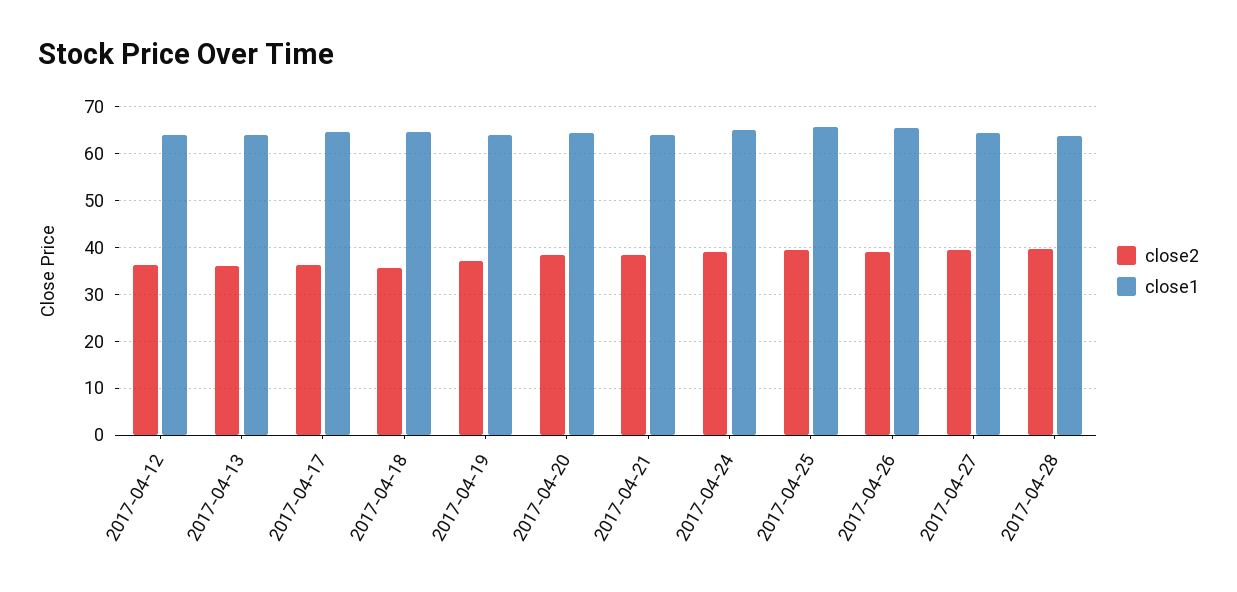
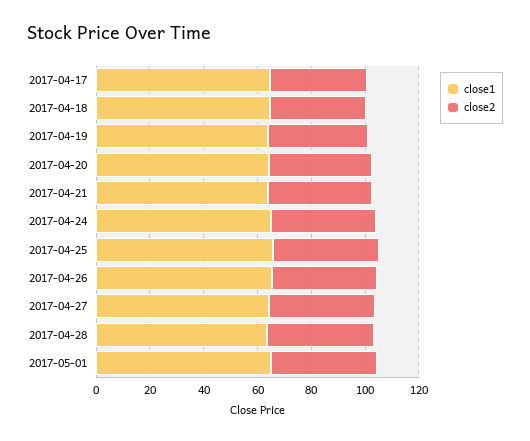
close2, 2017-04-12: 36 -> none
close1, 2017-04-12: 64 -> none
close2, 2017-04-13: 36 -> none
close1, 2017-04-13: 64 -> none
close1, 2017-05-01: none -> 65
close2, 2017-05-01: none -> 40

